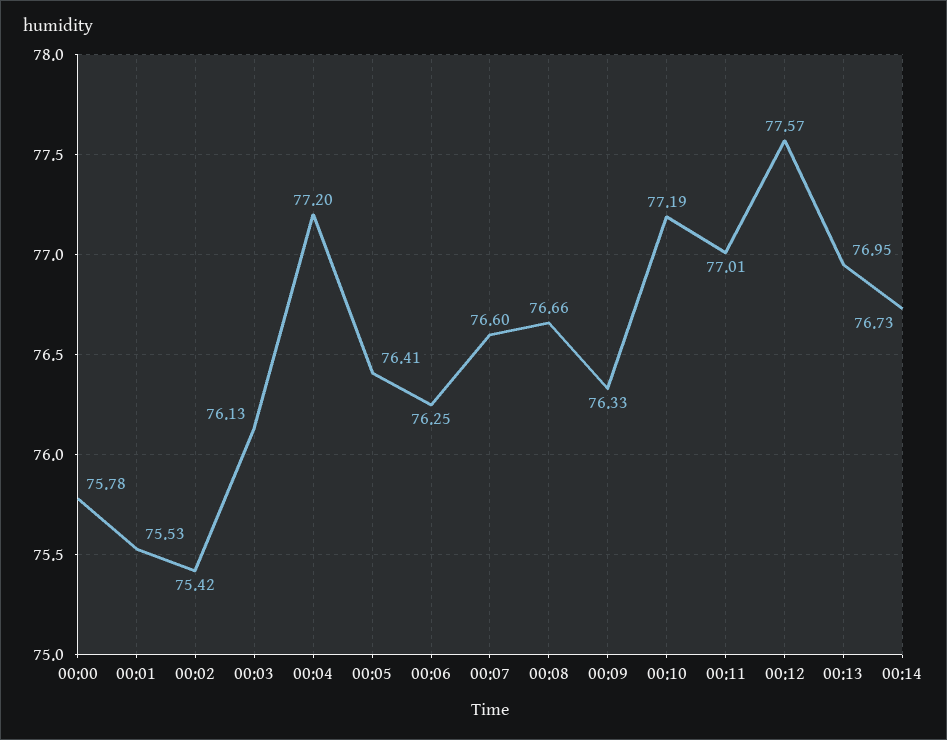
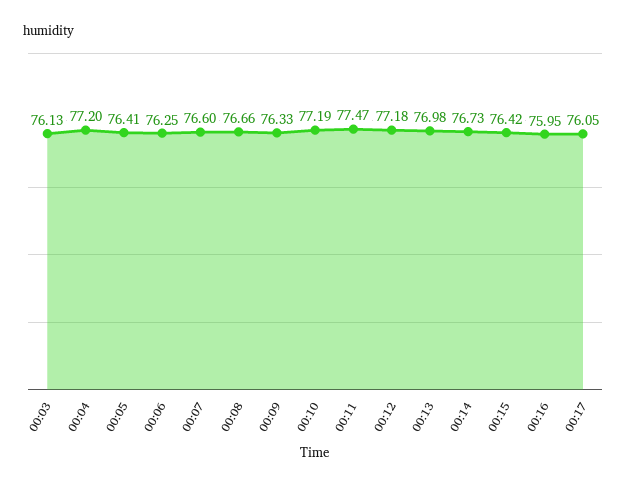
00:00: 75.78 -> none
00:01: 75.53 -> none
00:02: 75.42 -> none
00:11: 77.01 -> 77.47
00:12: 77.57 -> 77.18
00:13: 76.95 -> 76.98
00:15: none -> 76.42
00:16: none -> 75.95
00:17: none -> 76.05

